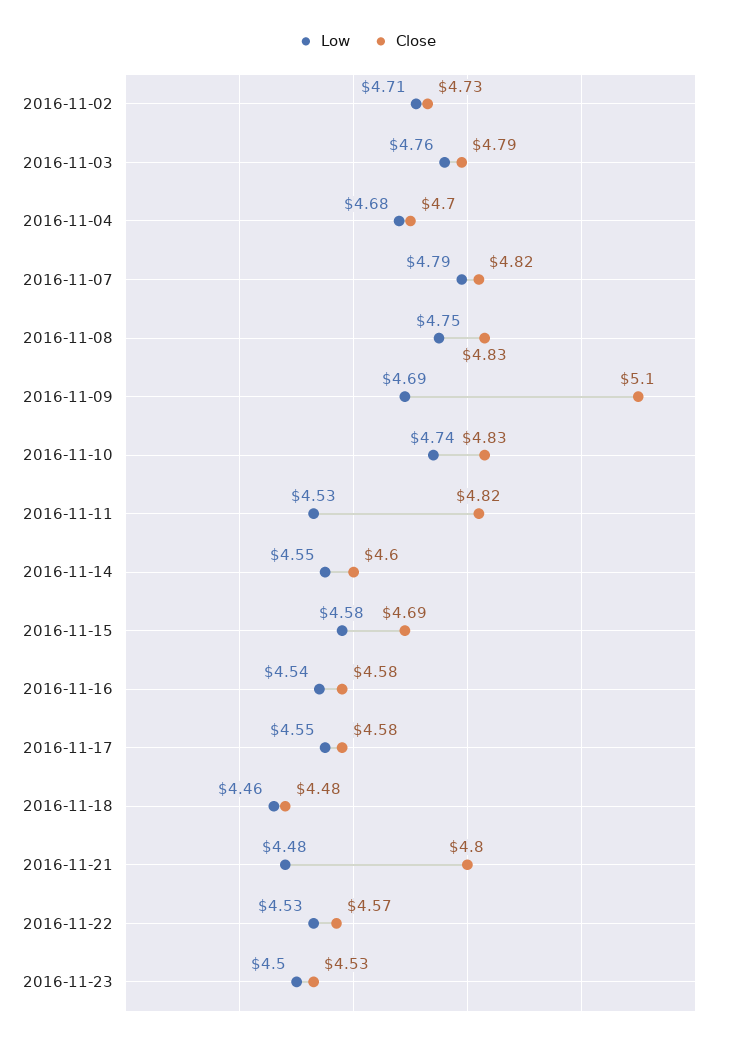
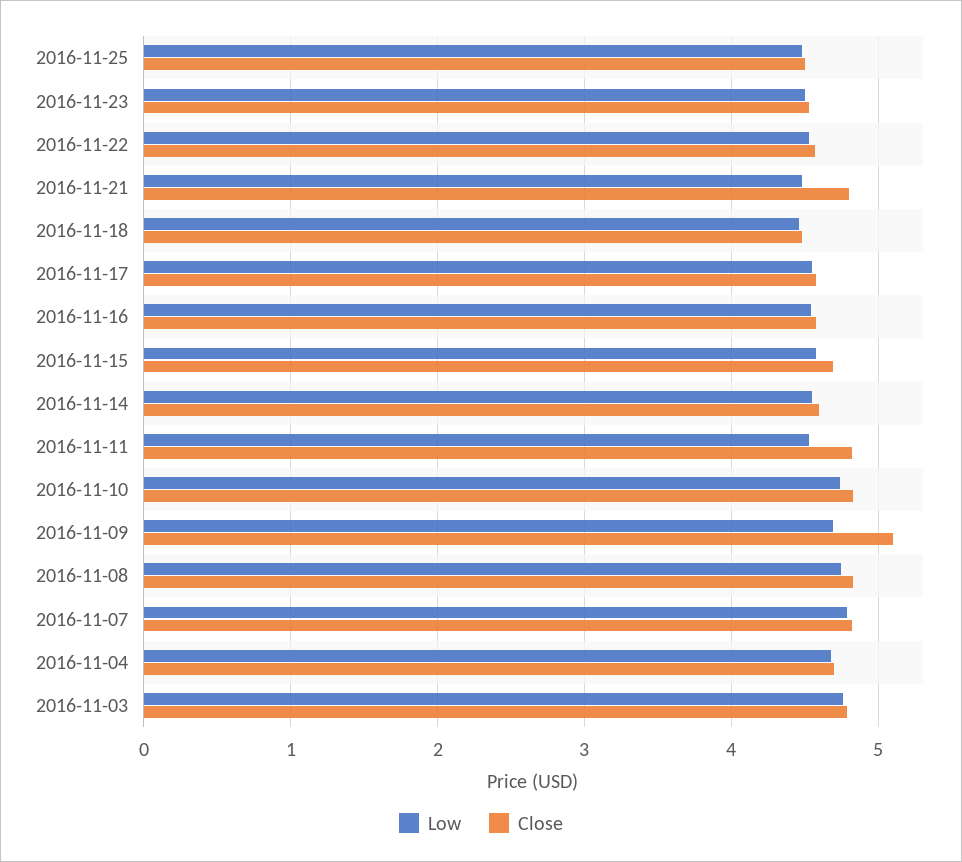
Low, 2016-11-02: 4.71 -> none
Close, 2016-11-02: 4.73 -> none
Low, 2016-11-25: none -> 4.5
Close, 2016-11-25: none -> 4.5

